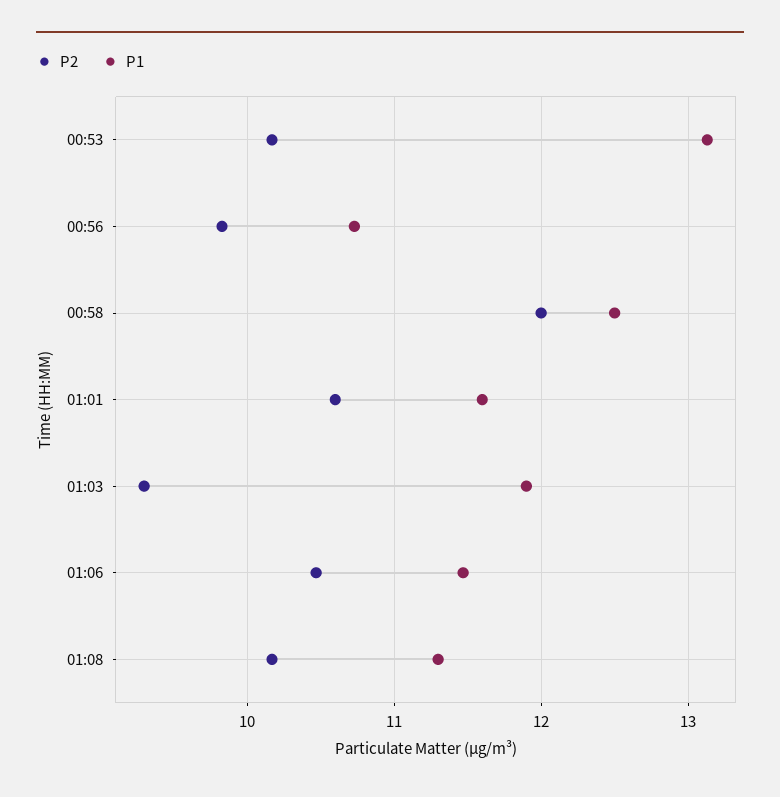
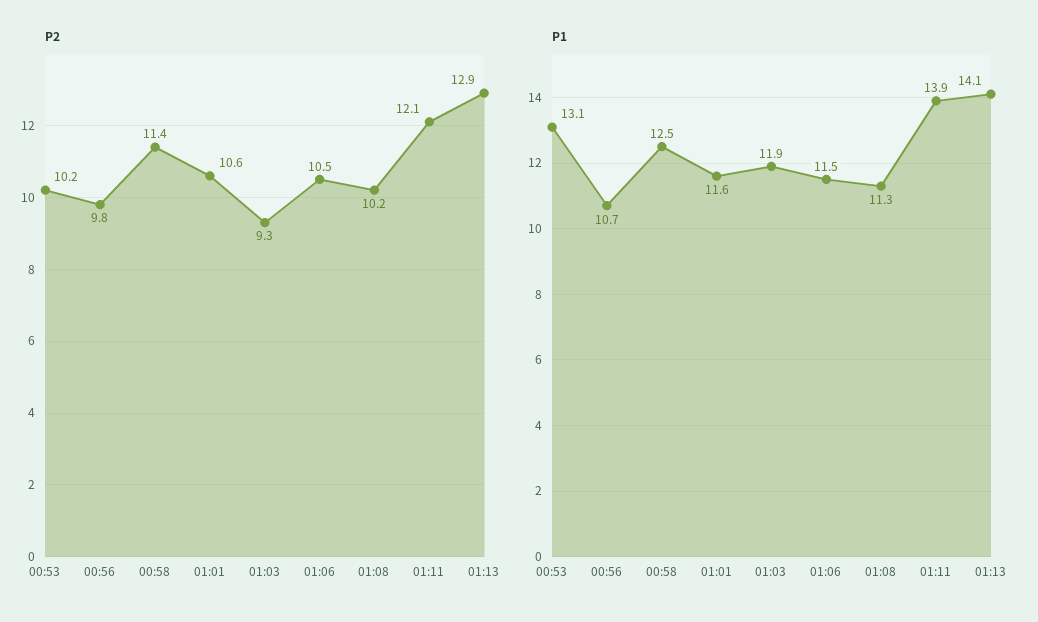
P2, 00:58: 12 -> 11.4
P2, 01:11: none -> 12.1
P2, 01:13: none -> 12.9
P1, 01:11: none -> 13.9
P1, 01:13: none -> 14.1

